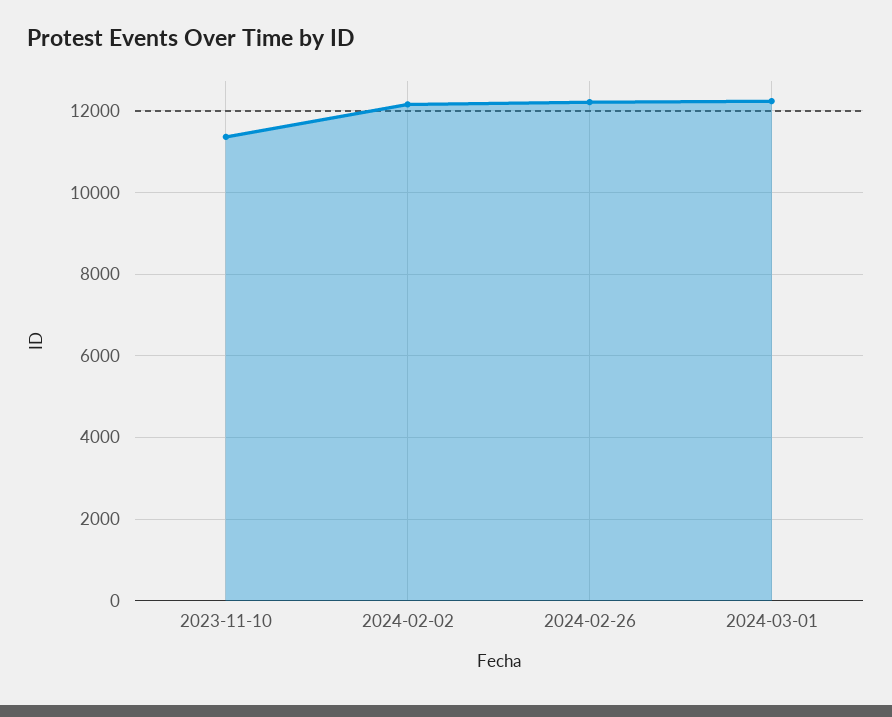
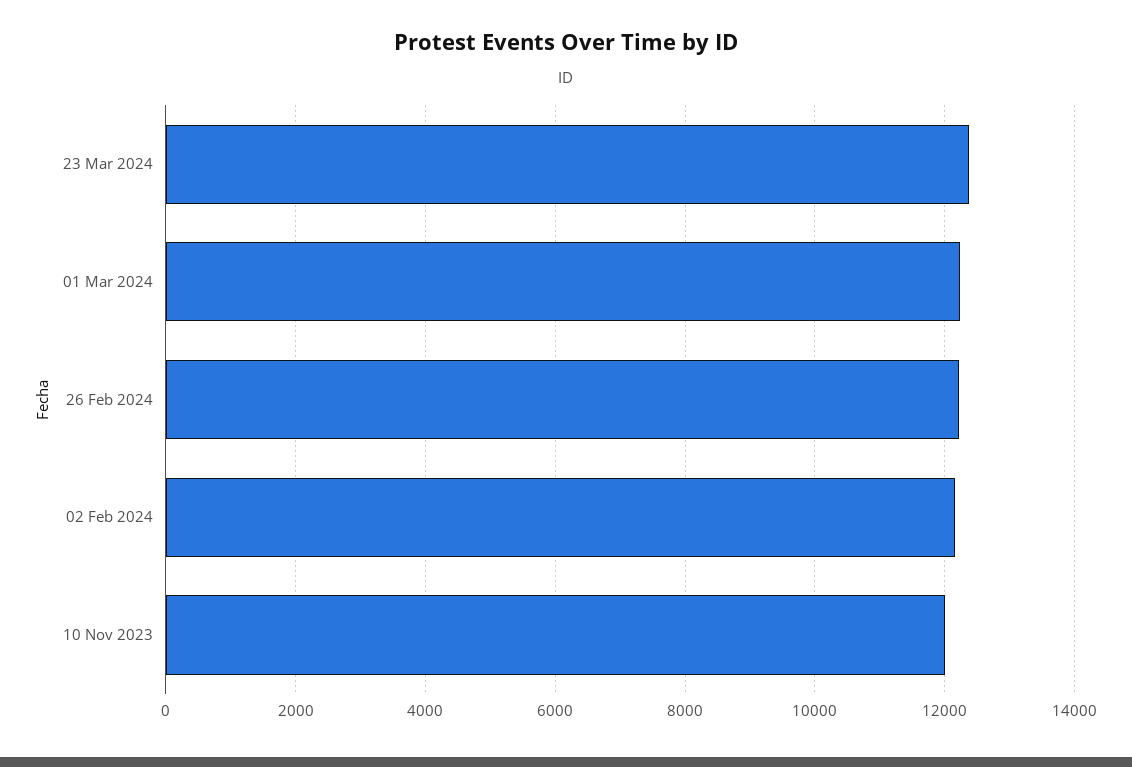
2023-11-10: 11400 -> 12000
23 Mar 2024: none -> 12400

